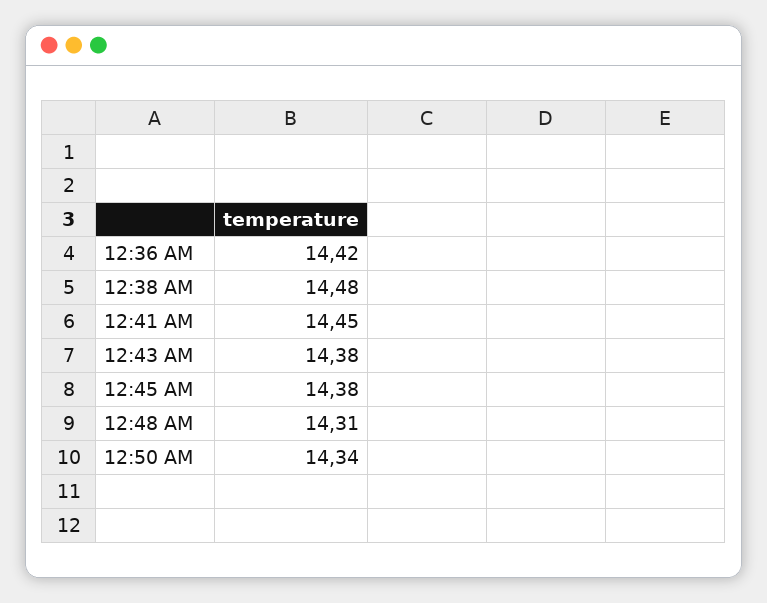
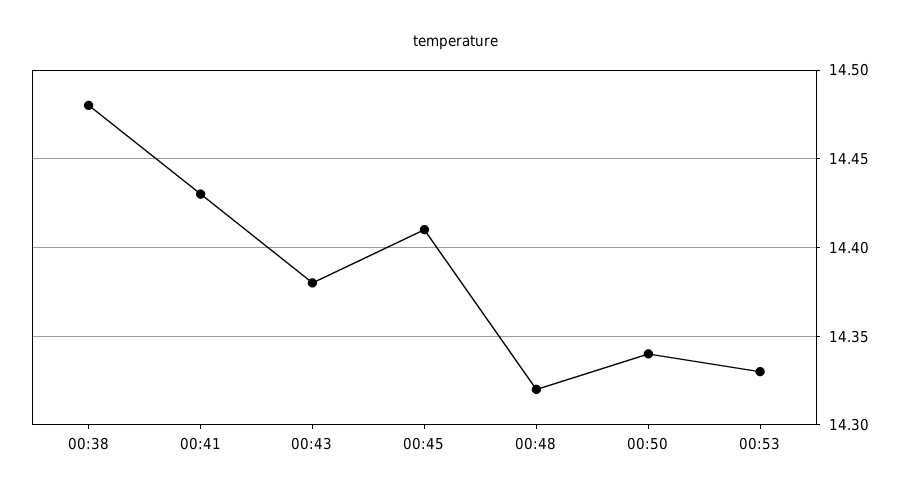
12:36 AM: 14.42 -> none
12:41 AM: 14.45 -> 14.43
12:45 AM: 14.38 -> 14.41
12:48 AM: 14.31 -> 14.32
00:53: none -> 14.33

